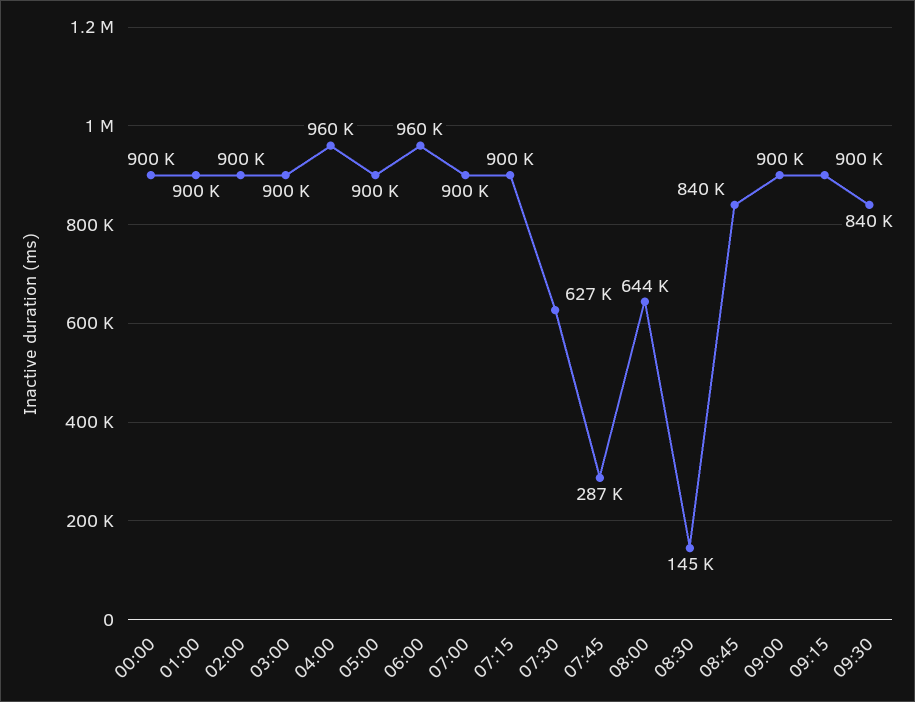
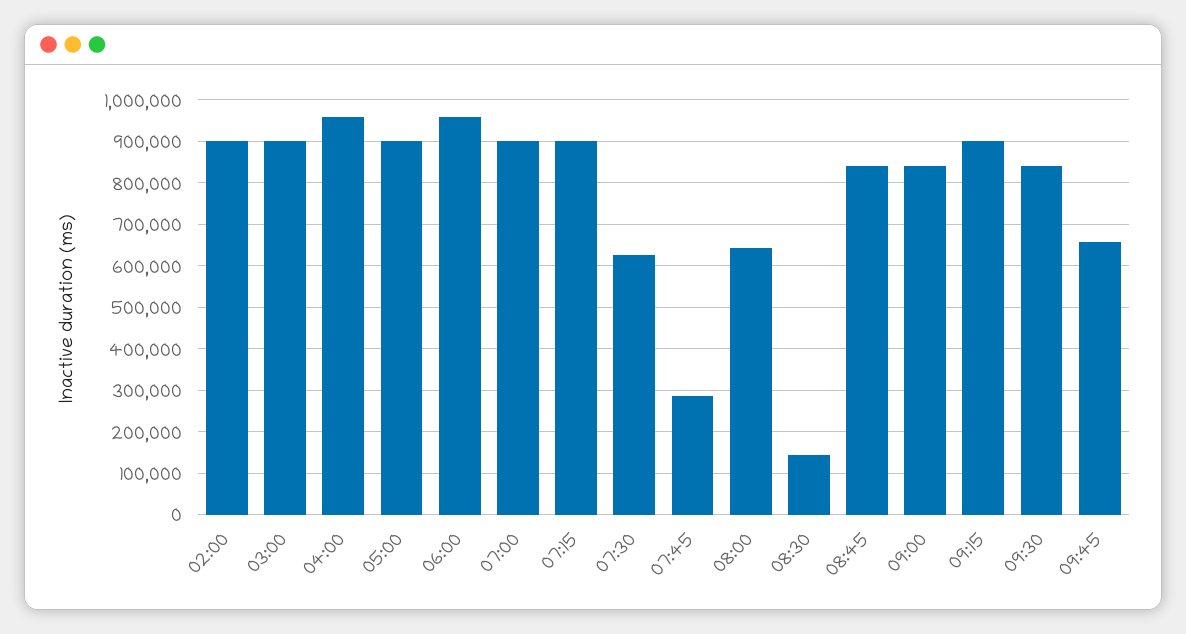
00:00: 900000 -> none
01:00: 900000 -> none
09:00: 900000 -> 840000
09:45: none -> 660000

